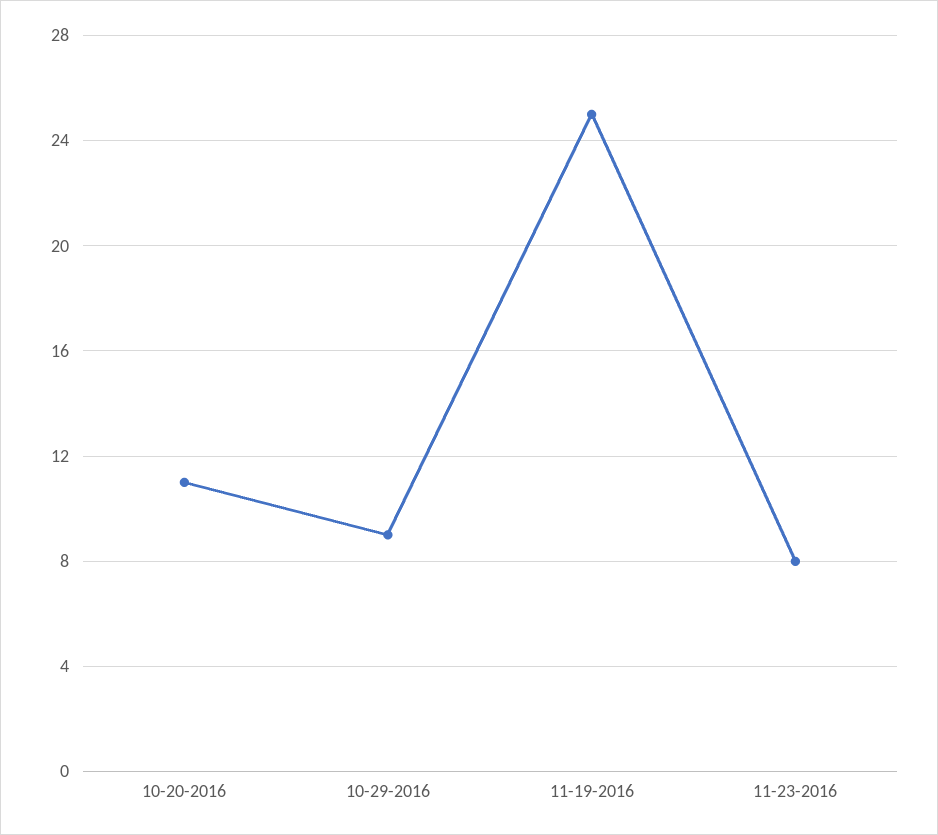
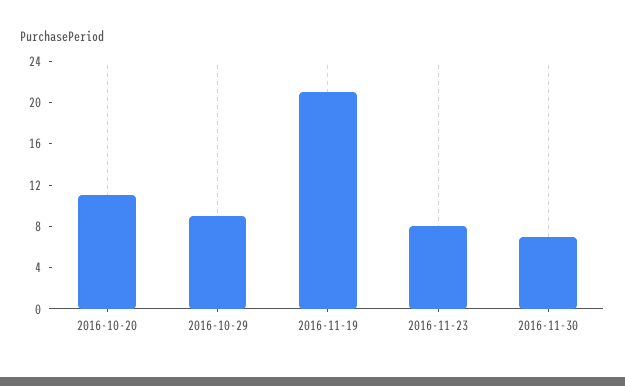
11-19-2016: 25 -> 21
2016-11-30: none -> 7

